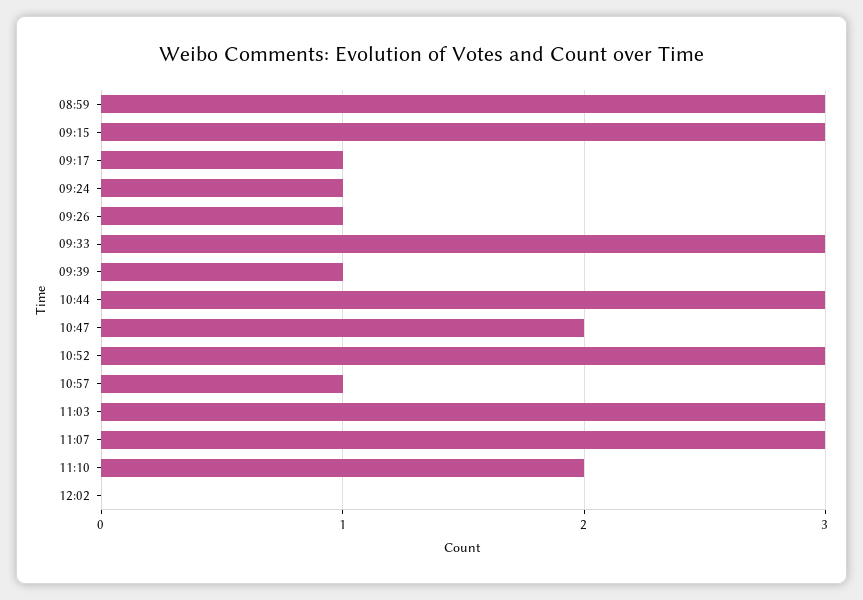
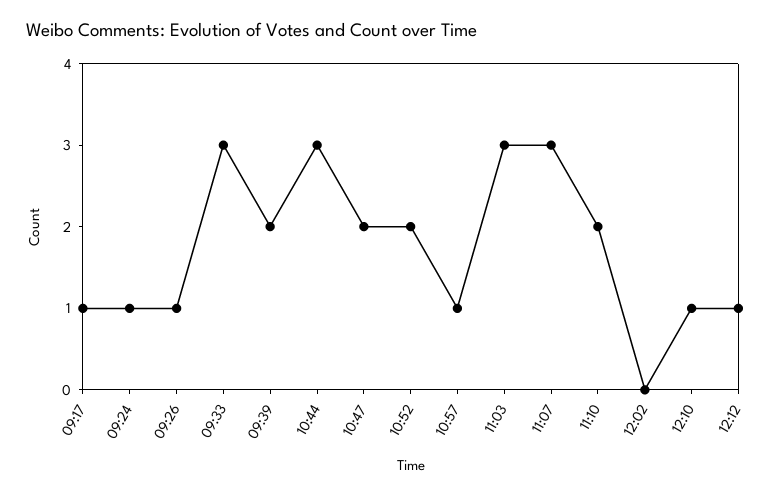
08:59: 3 -> none
09:15: 3 -> none
09:39: 1 -> 2
10:52: 3 -> 2
12:10: none -> 1
12:12: none -> 1

